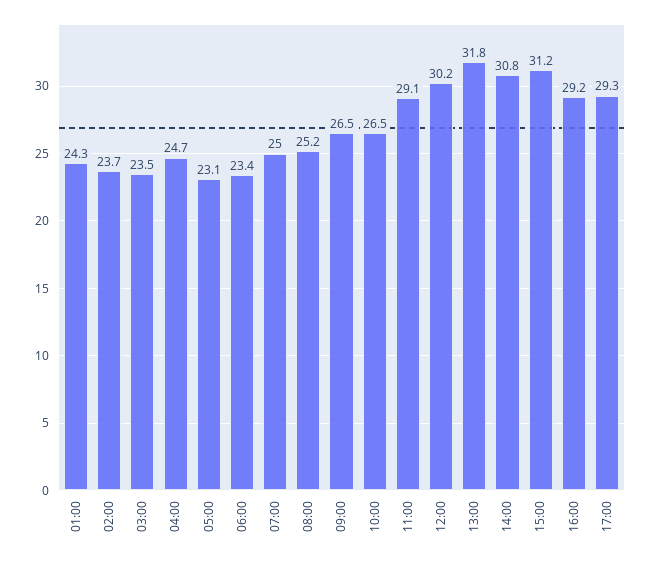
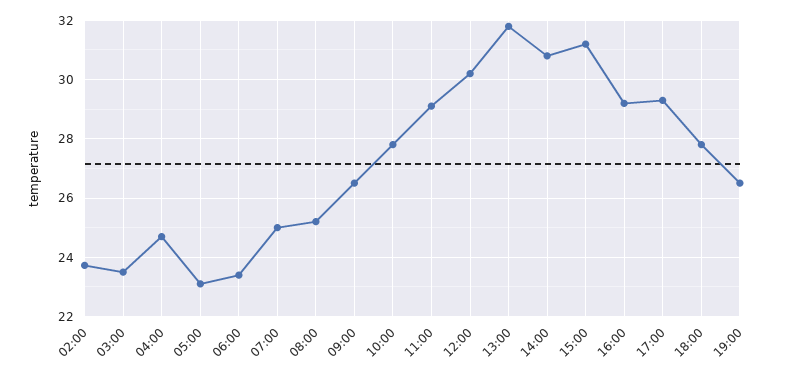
01:00: 24.3 -> none
10:00: 26.5 -> 27.75
18:00: none -> 27.75
19:00: none -> 26.5

